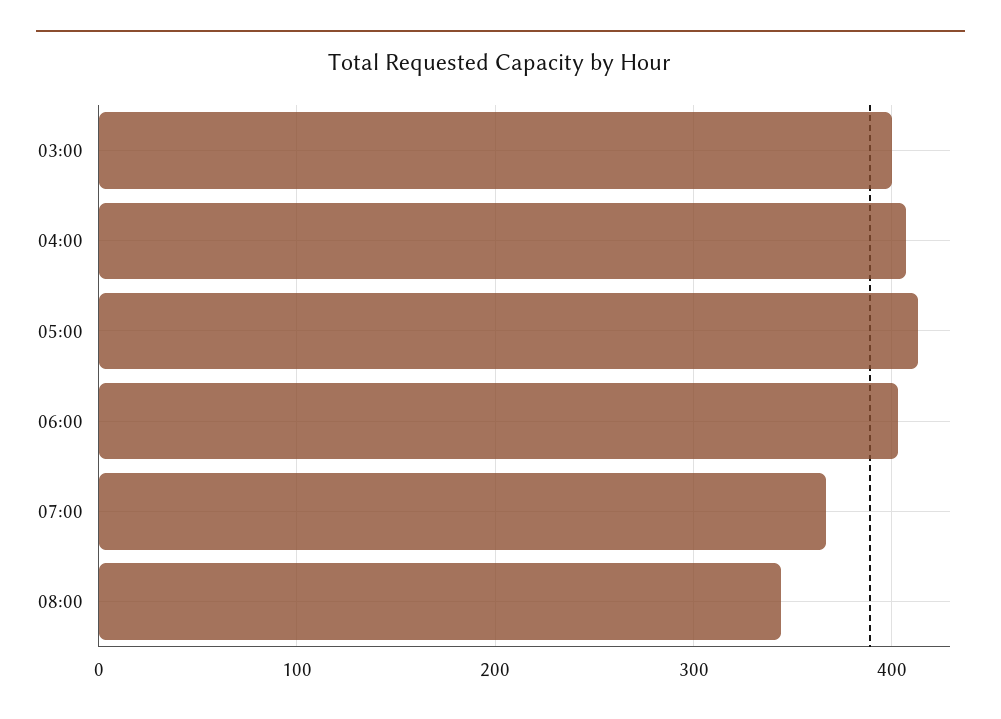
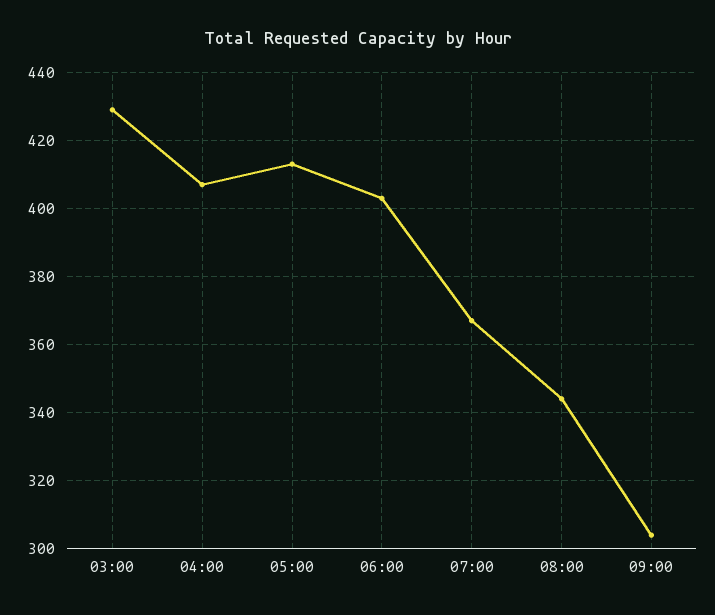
03:00: 400 -> 430
09:00: none -> 305

